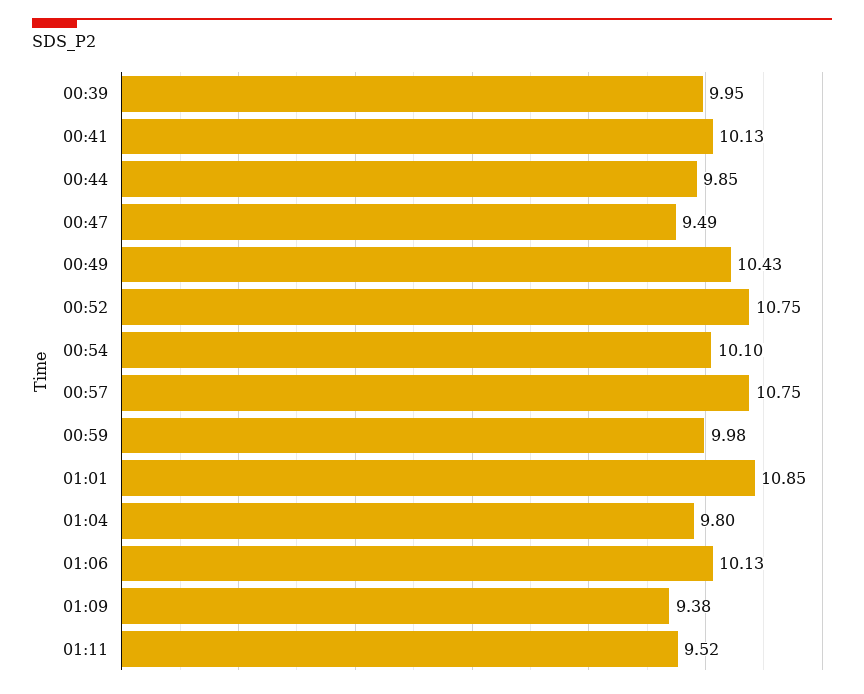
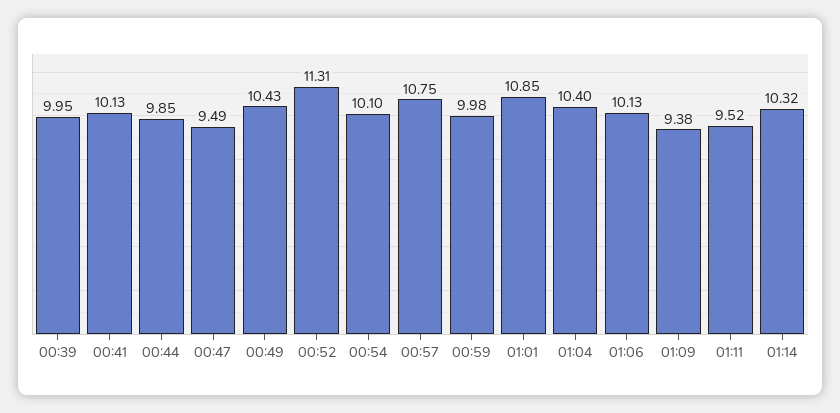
00:52: 10.75 -> 11.31
01:04: 9.8 -> 10.4
01:14: none -> 10.32

